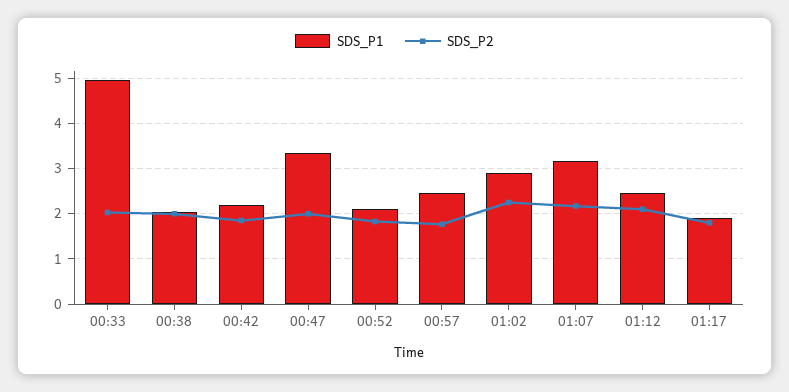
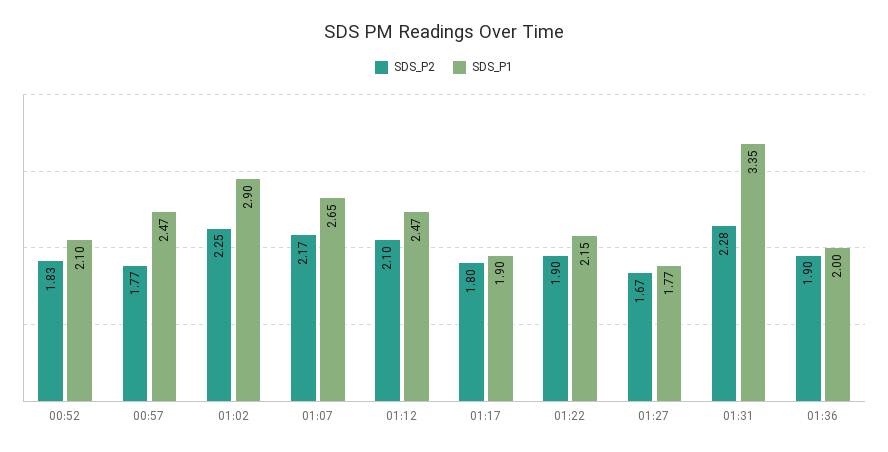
SDS_P1, 00:33: 5 -> none
SDS_P2, 00:33: 2 -> none
SDS_P1, 00:38: 2 -> none
SDS_P2, 00:38: 2 -> none
SDS_P1, 00:42: 2.2 -> none
SDS_P2, 00:42: 1.8 -> none
SDS_P1, 00:47: 3.4 -> none
SDS_P2, 00:47: 2 -> none
SDS_P1, 01:07: 3.2 -> 2.65
SDS_P2, 01:22: none -> 1.9
SDS_P1, 01:22: none -> 2.15
SDS_P2, 01:27: none -> 1.67
SDS_P1, 01:27: none -> 1.77
SDS_P2, 01:31: none -> 2.28
SDS_P1, 01:31: none -> 3.35
SDS_P2, 01:36: none -> 1.9
SDS_P1, 01:36: none -> 2

